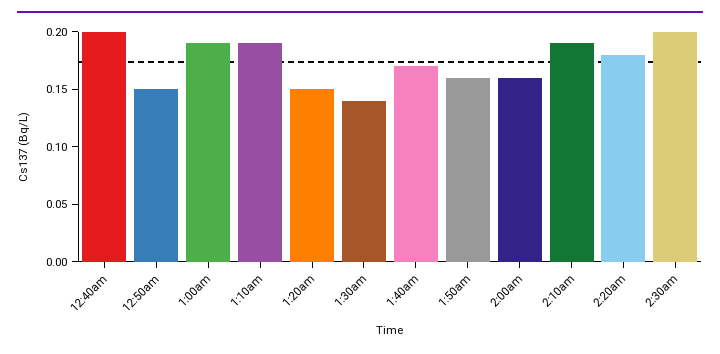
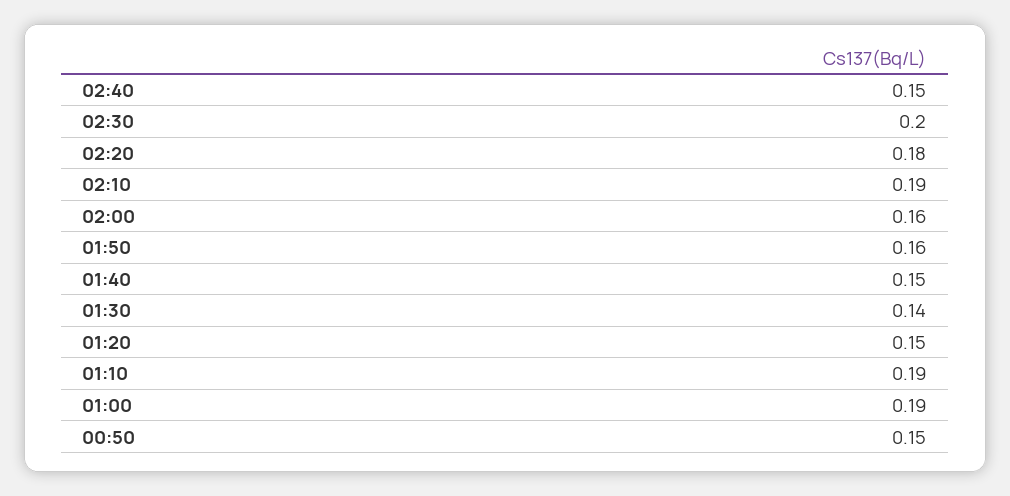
12:40am: 0.2 -> none
1:40am: 0.17 -> 0.15
02:40: none -> 0.15

